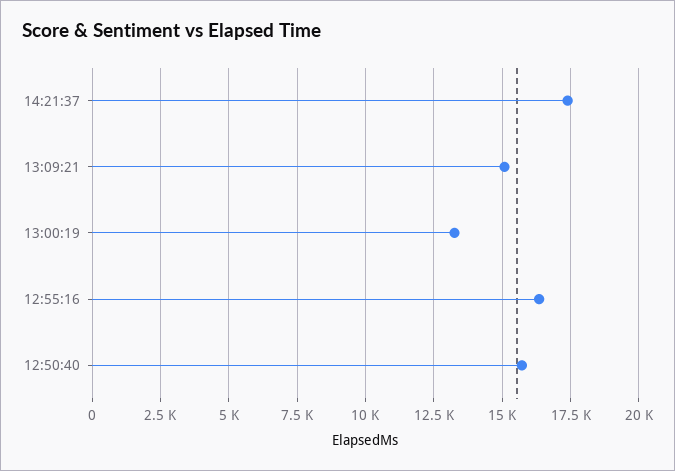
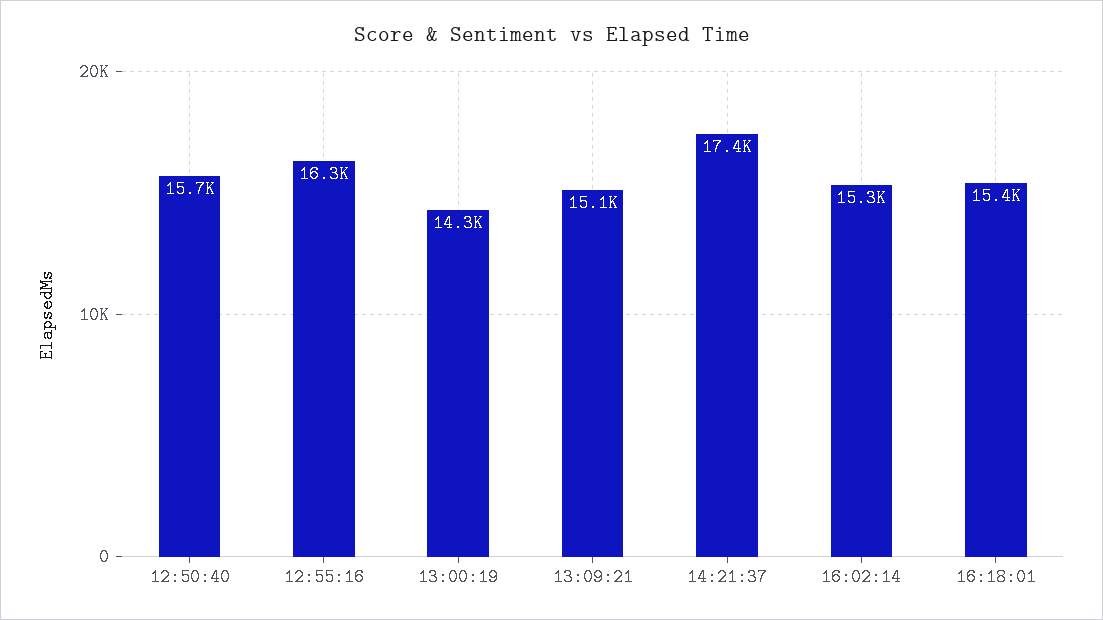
13:00:19: 13250 -> 14300
16:02:14: none -> 15300
16:18:01: none -> 15400

